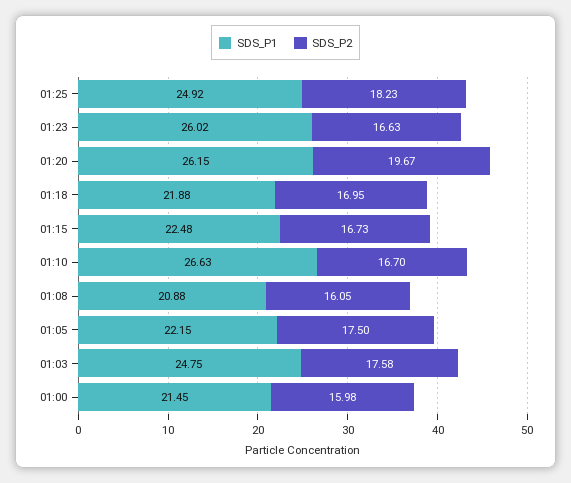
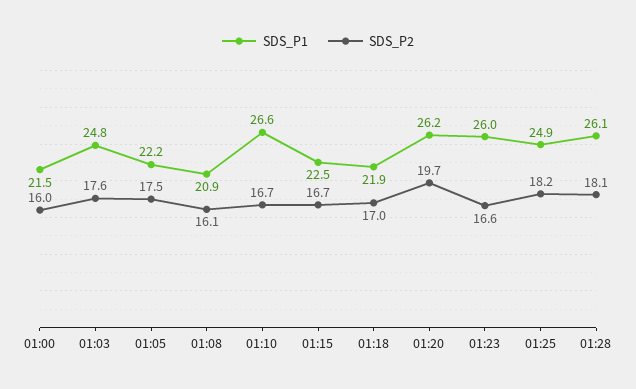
SDS_P1, 01:28: none -> 26.1
SDS_P2, 01:28: none -> 18.1

